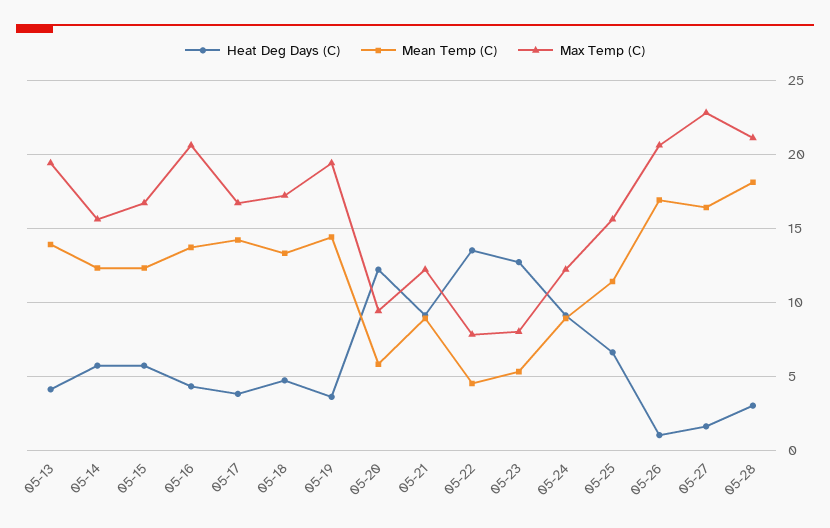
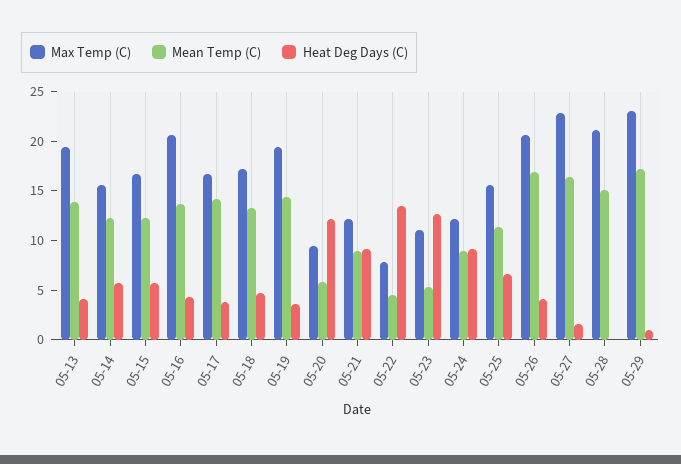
Max Temp (C), 05-23: 8 -> 11
Heat Deg Days (C), 05-26: 1 -> 4
Heat Deg Days (C), 05-28: 3 -> 0
Mean Temp (C), 05-28: 18 -> 15
Max Temp (C), 05-29: none -> 23
Mean Temp (C), 05-29: none -> 17
Heat Deg Days (C), 05-29: none -> 1

